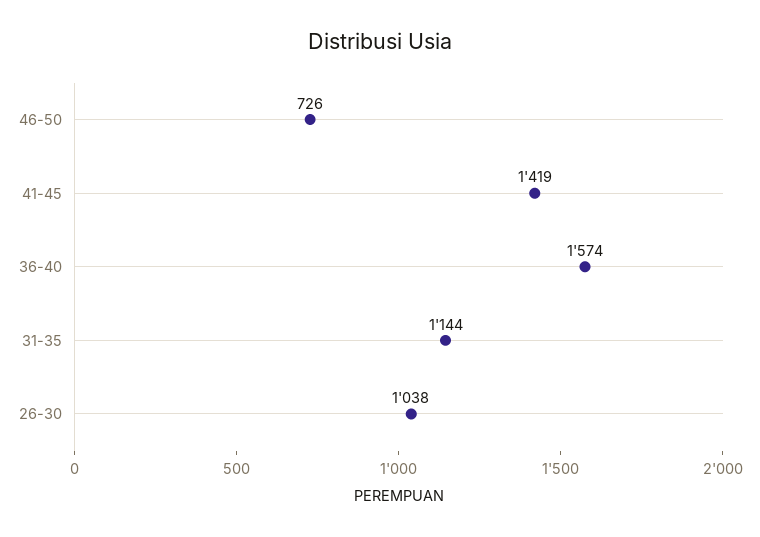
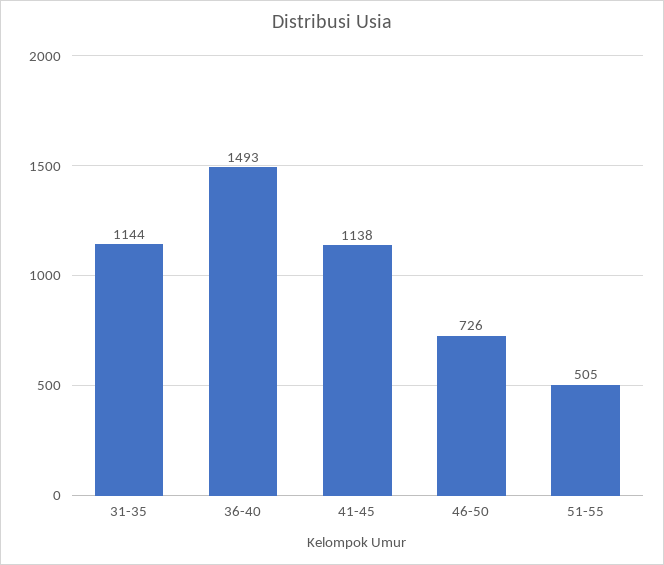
41-45: 1419 -> 1138
36-40: 1574 -> 1493
26-30: 1038 -> none
51-55: none -> 505

